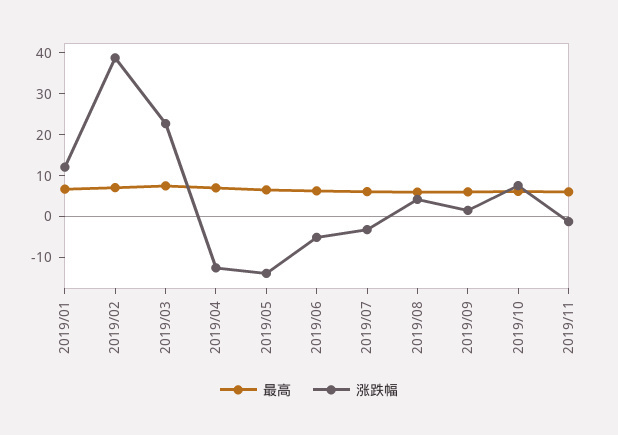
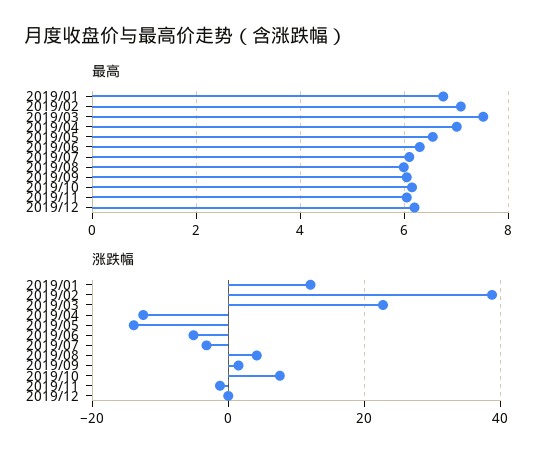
最高, 2019/12: none -> 6.2
涨跌幅, 2019/12: none -> 0

